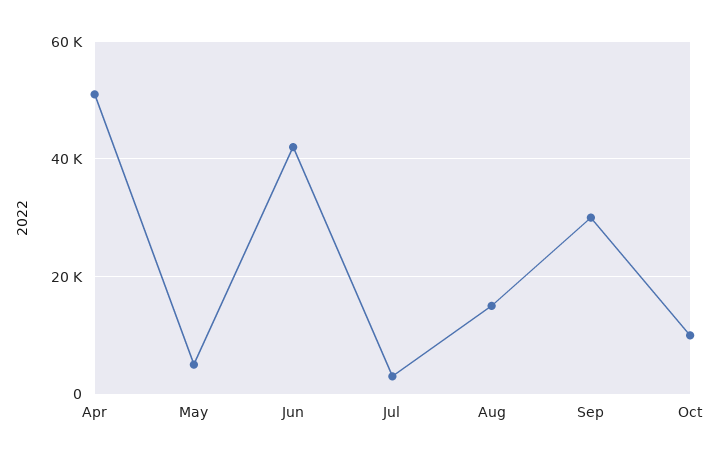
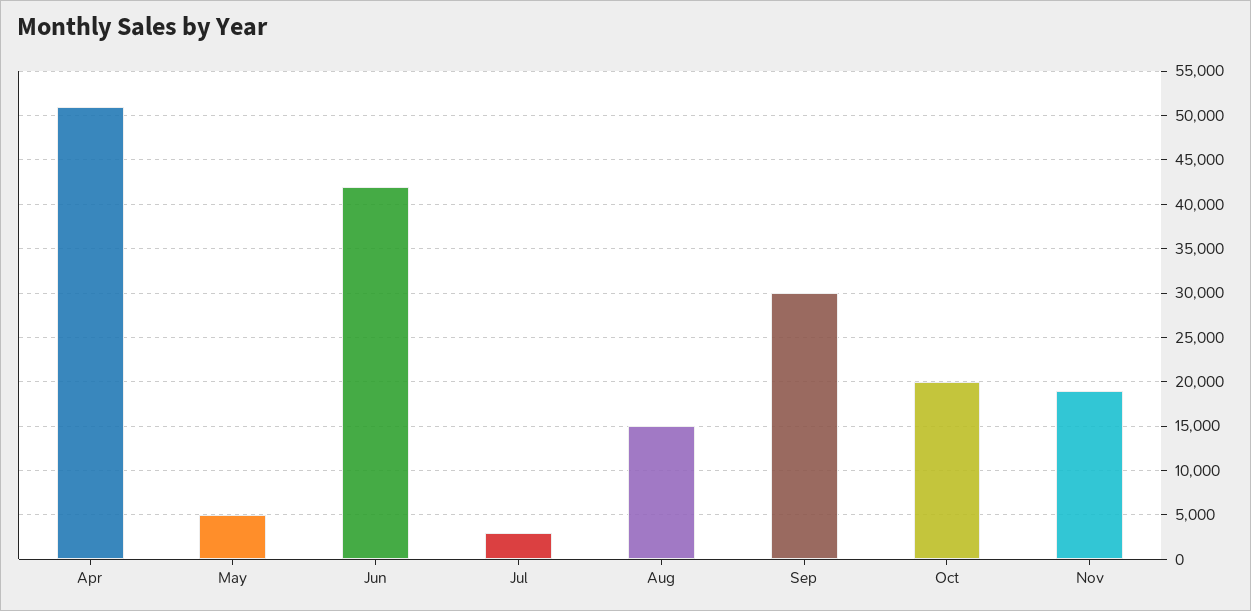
Oct: 10000 -> 20000
Nov: none -> 19000

